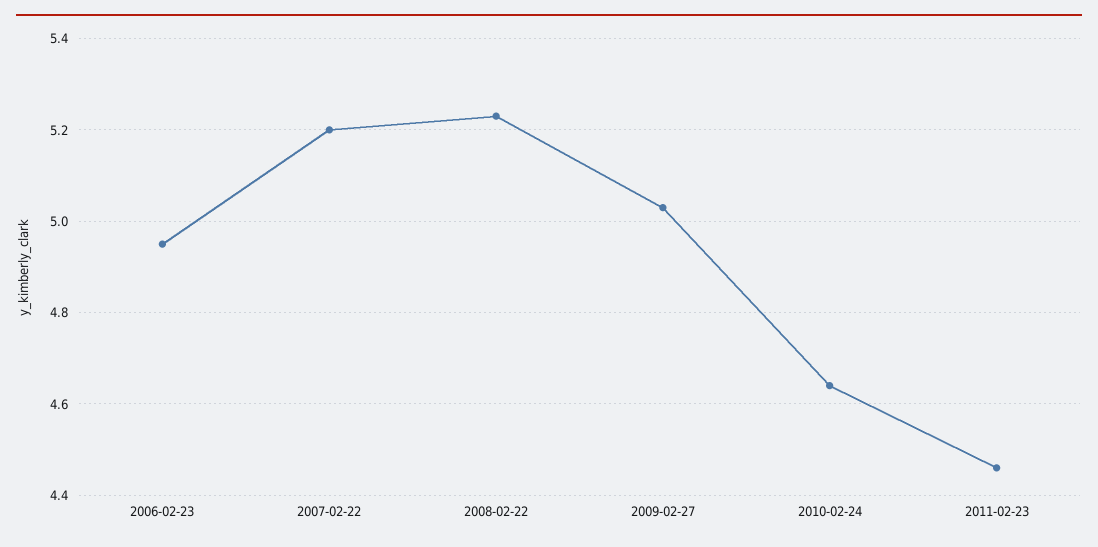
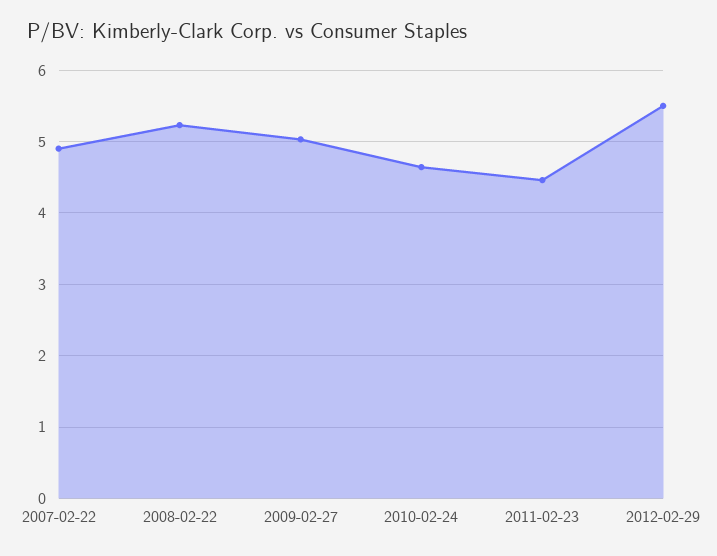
2006-02-23: 4.95 -> none
2007-02-22: 5.2 -> 4.9
2012-02-29: none -> 5.5

